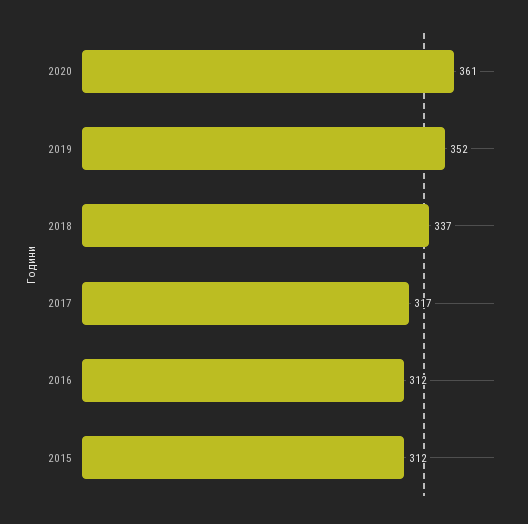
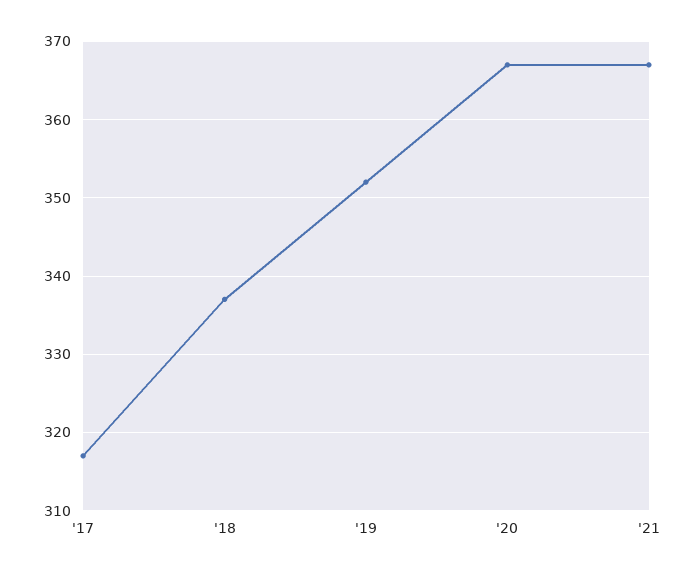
2020: 361 -> 367
2016: 312 -> none
2015: 312 -> none
'21: none -> 367

